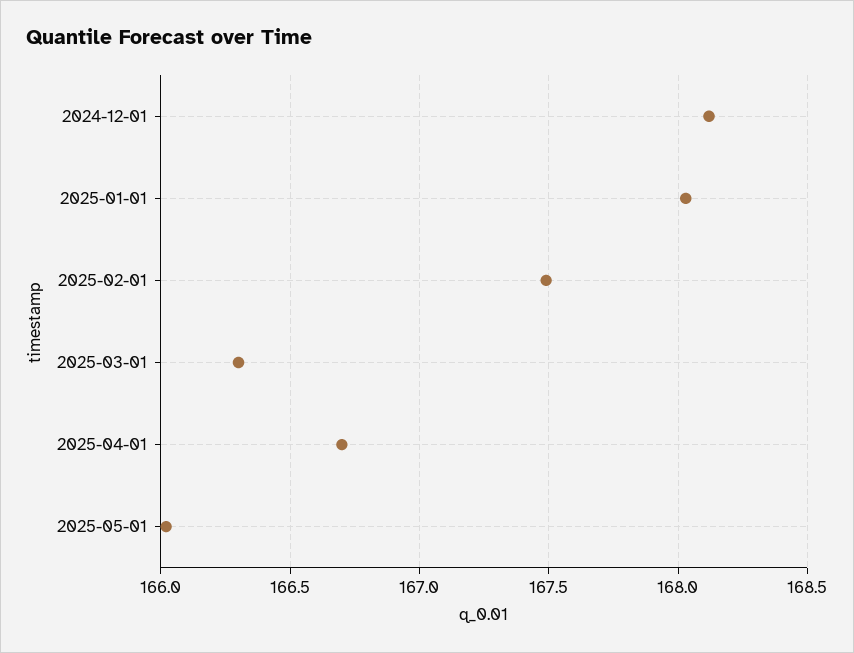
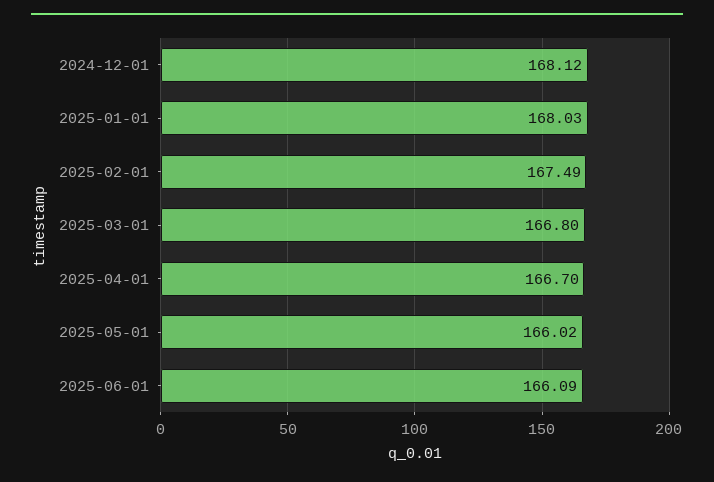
2025-03-01: 166.3 -> 166.8
2025-06-01: none -> 166.09

